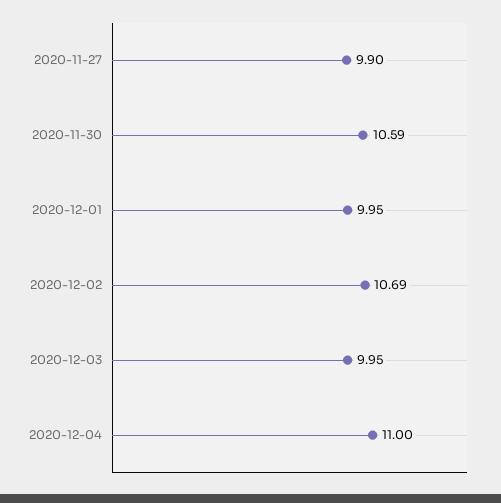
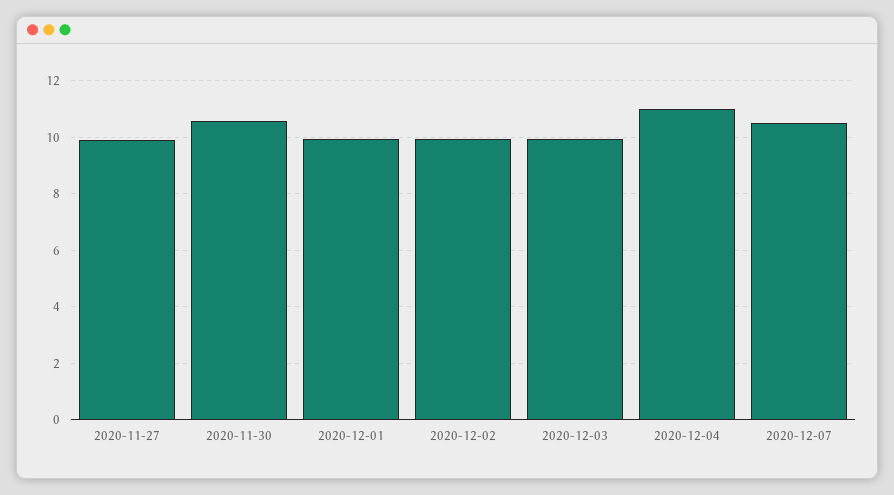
2020-12-02: 10.69 -> 10
2020-12-07: none -> 10.5

